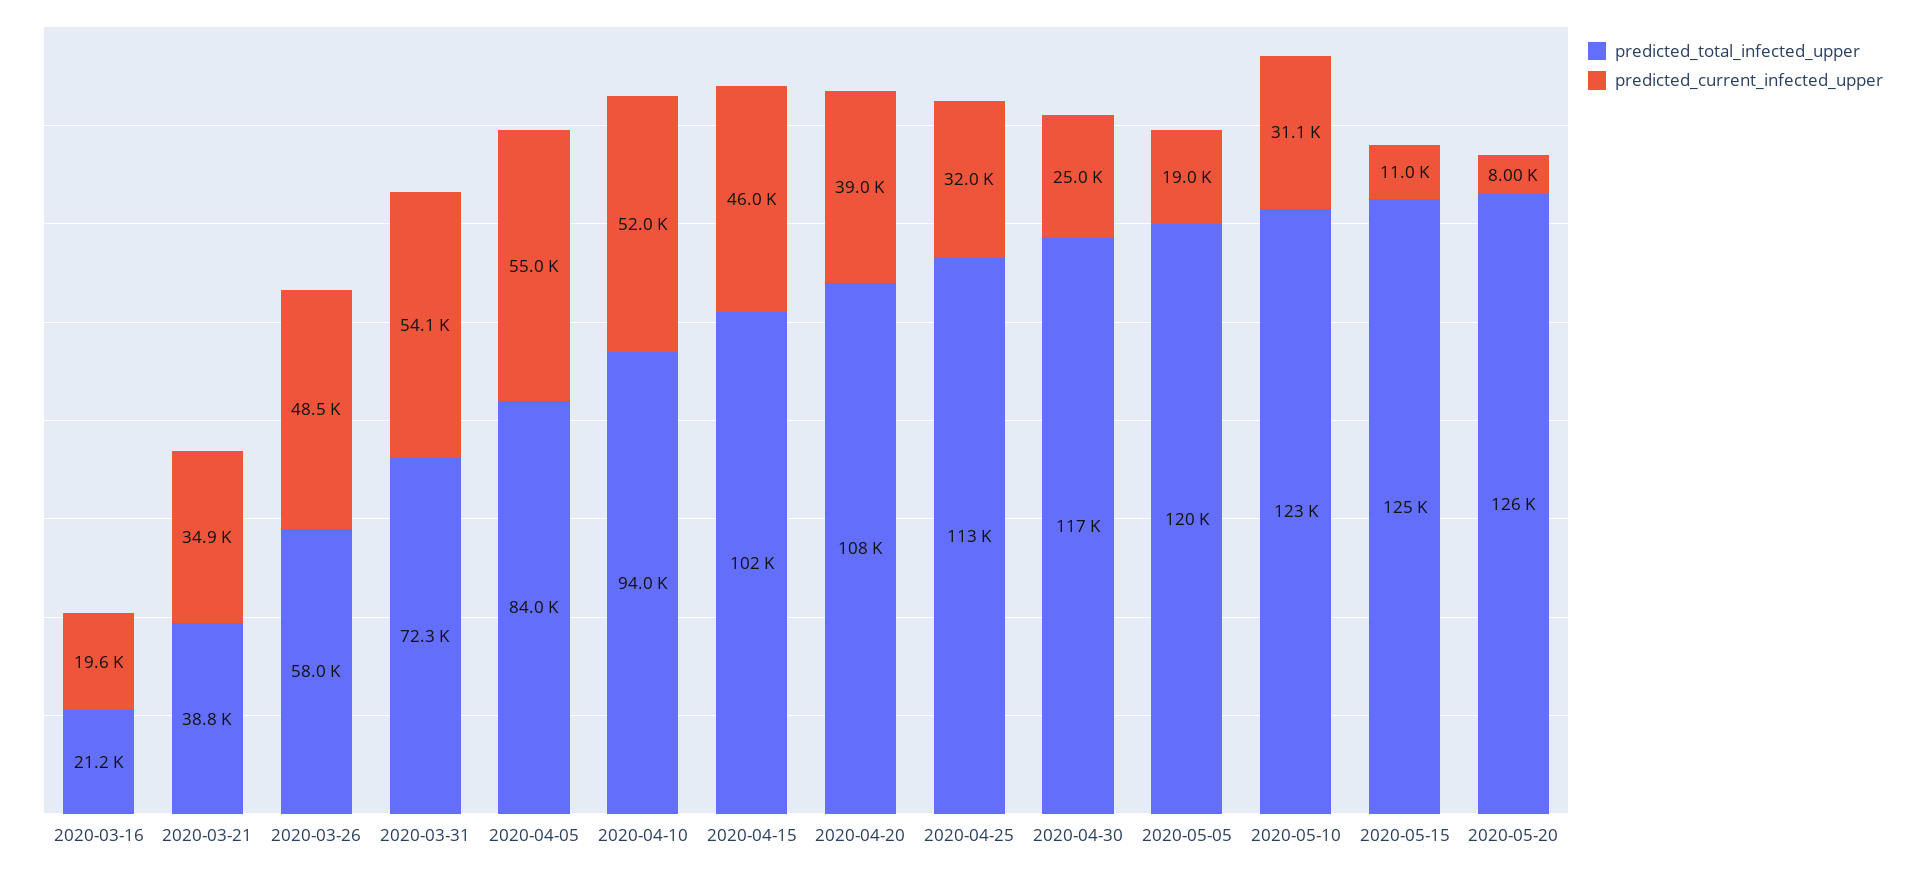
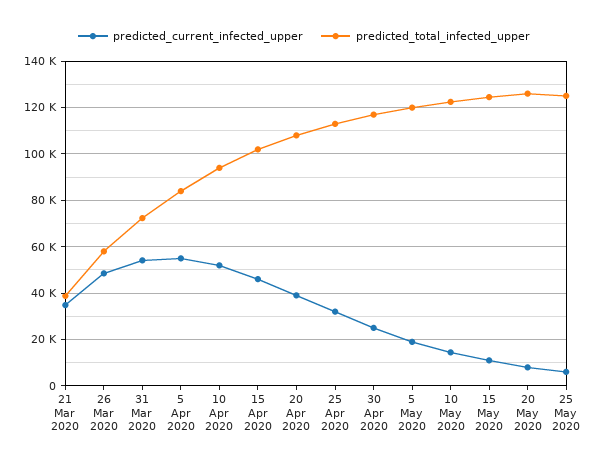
predicted_total_infected_upper, 2020-03-16: 21200 -> none
predicted_current_infected_upper, 2020-03-16: 19600 -> none
predicted_current_infected_upper, 2020-05-10: 31100 -> 15000
predicted_current_infected_upper, 25 May 2020: none -> 5000
predicted_total_infected_upper, 25 May 2020: none -> 125000

